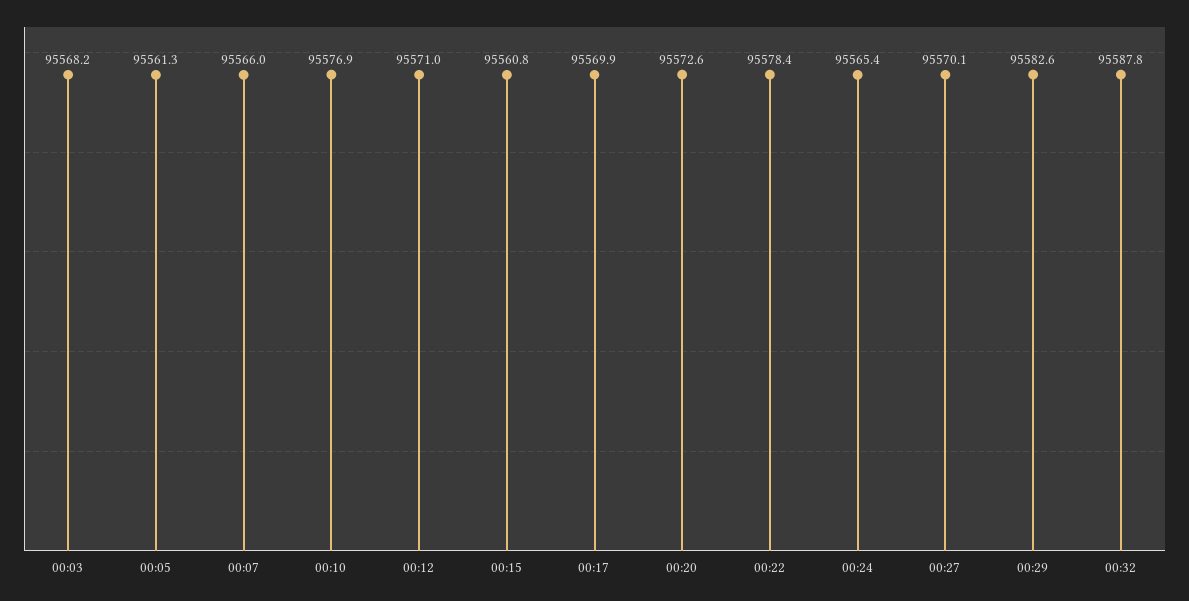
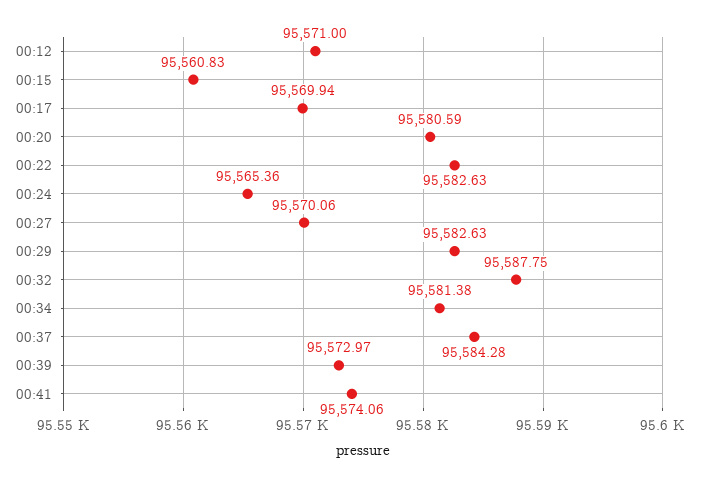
00:03: 95568.2 -> none
00:05: 95561.3 -> none
00:07: 95566 -> none
00:10: 95576.9 -> none
00:20: 95572.6 -> 95580.59
00:22: 95578.4 -> 95582.63
00:34: none -> 95581.38
00:37: none -> 95584.28
00:39: none -> 95572.97
00:41: none -> 95574.06

